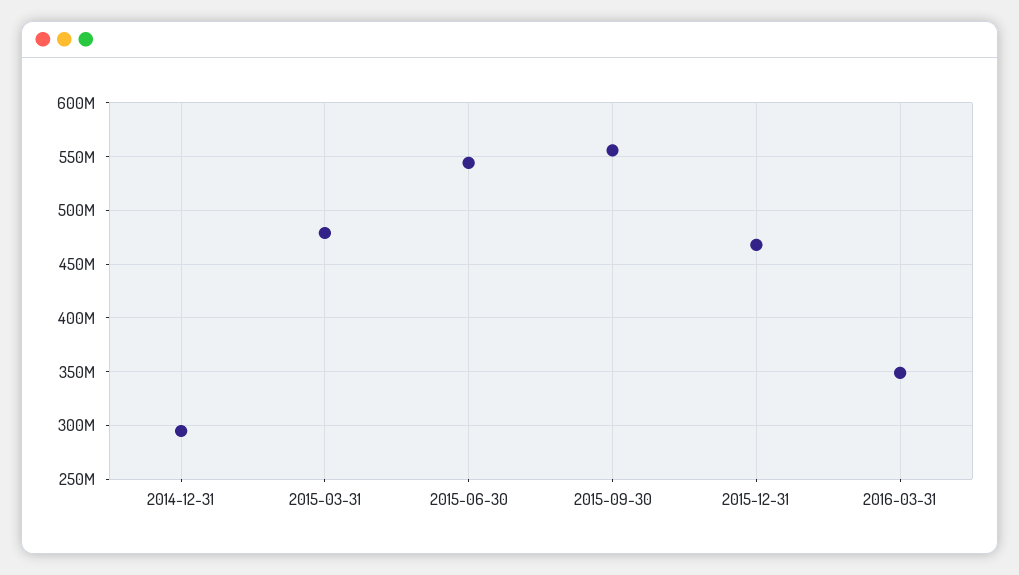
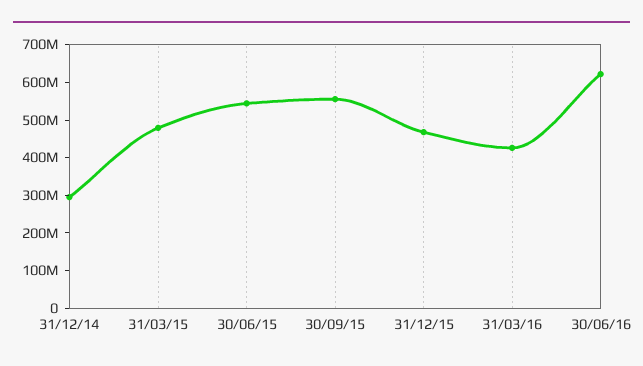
2016-03-31: 350000000 -> 425000000
30/06/16: none -> 625000000

